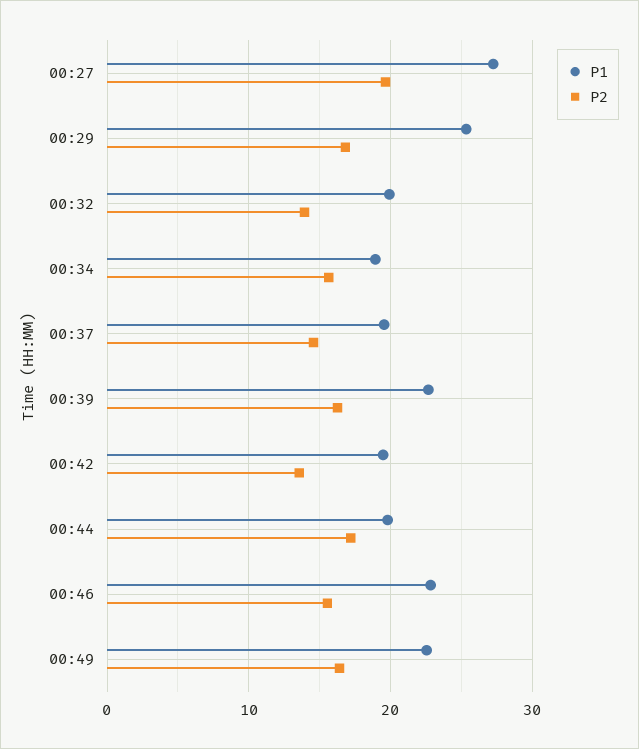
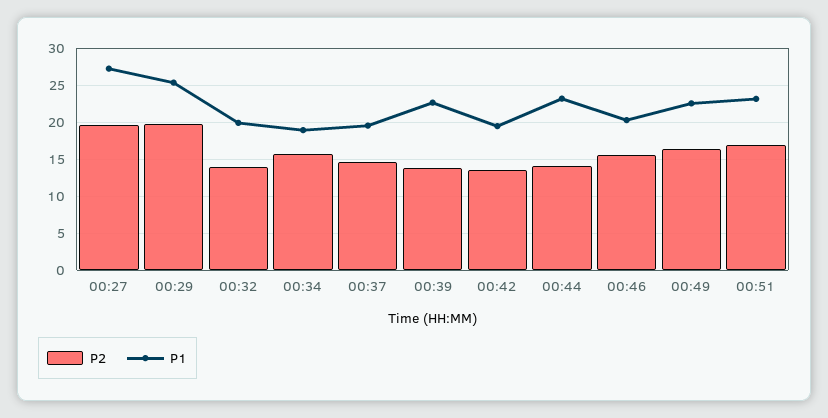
P2, 00:29: 17 -> 20
P2, 00:39: 16 -> 14
P1, 00:44: 20 -> 23
P2, 00:44: 17 -> 14
P1, 00:46: 23 -> 20
P2, 00:51: none -> 17
P1, 00:51: none -> 23

